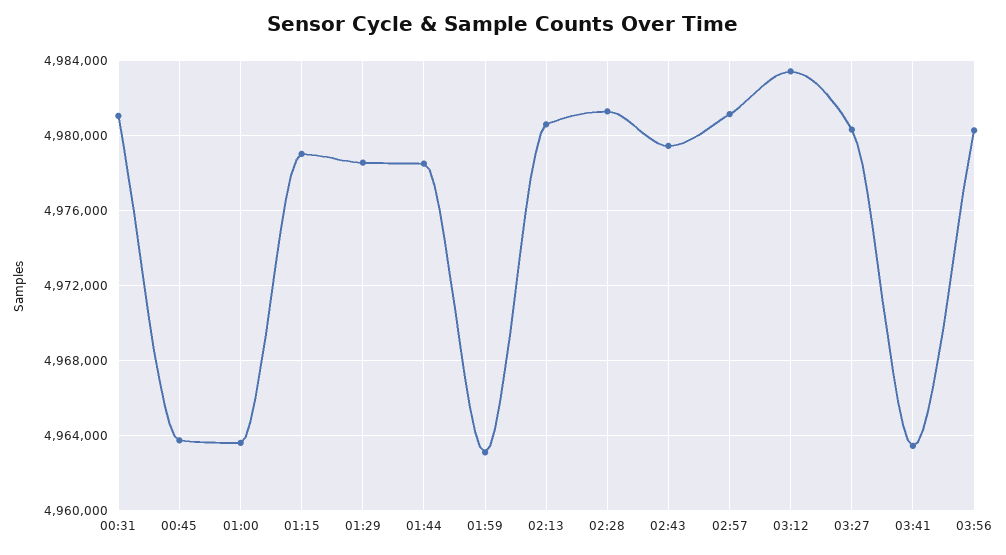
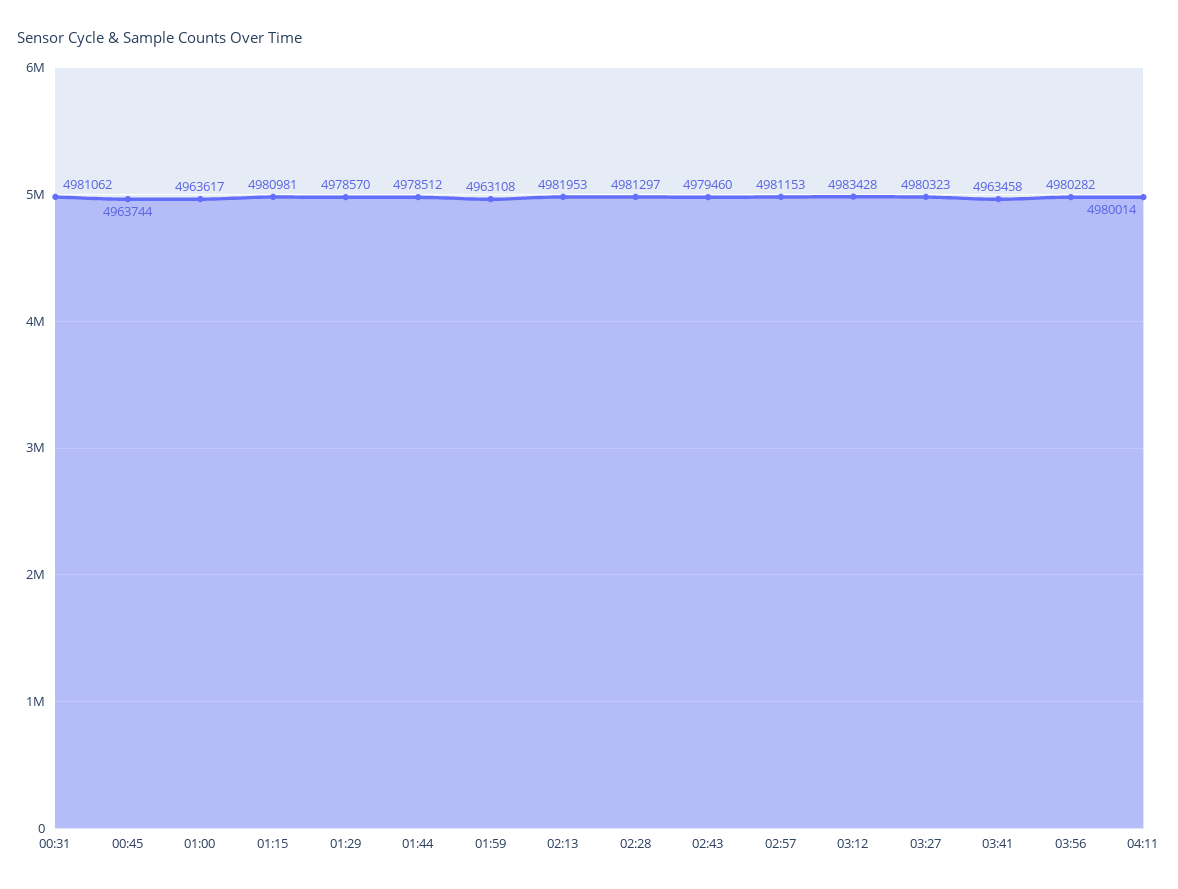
01:15: 4979000 -> 4980981
02:13: 4980500 -> 4981953
04:11: none -> 4980014

